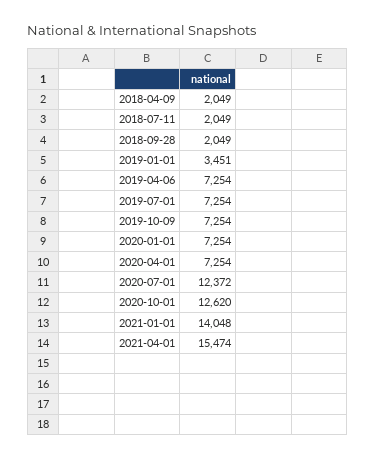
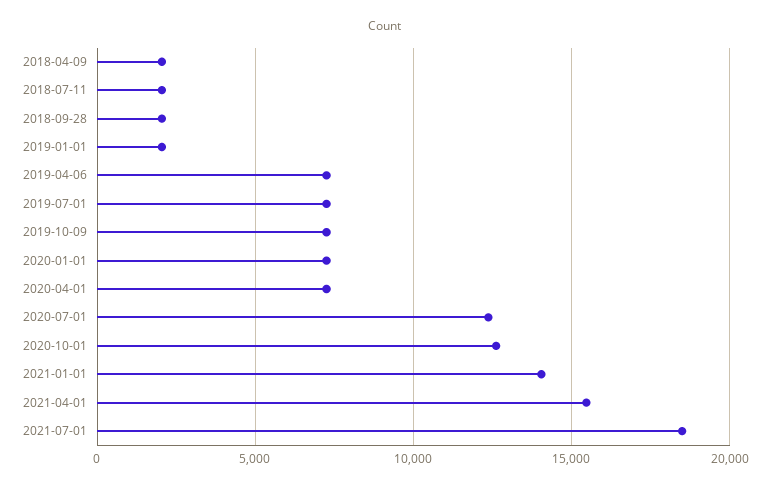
2019-01-01: 3451 -> 2000
2021-07-01: none -> 18500

